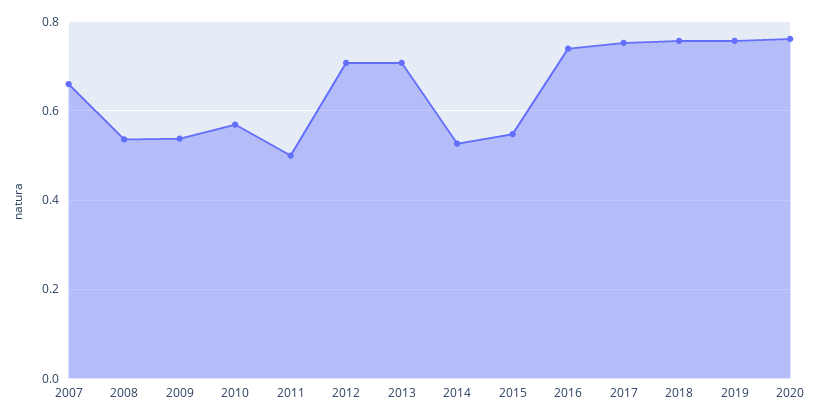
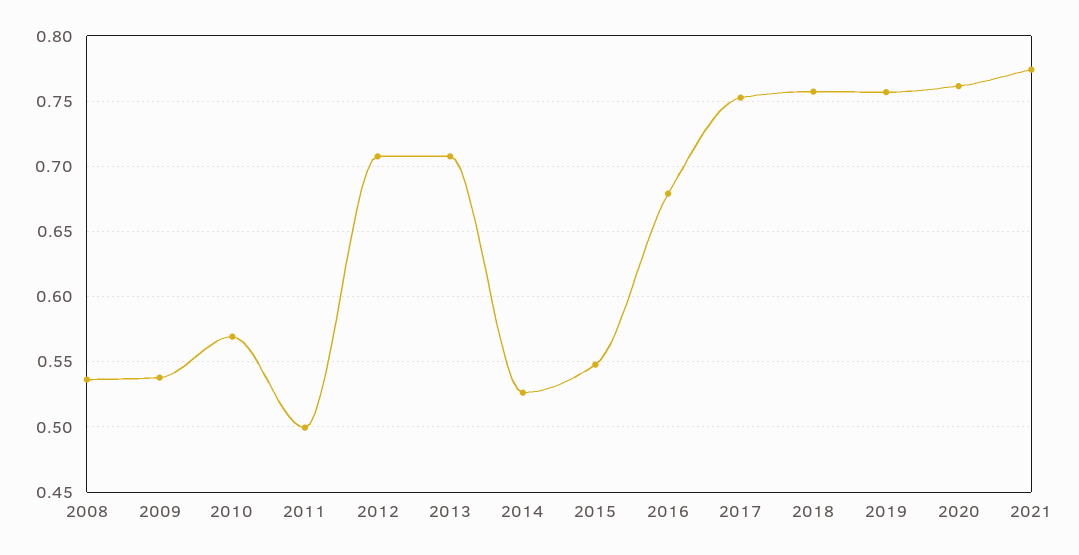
2007: 0.66 -> none
2016: 0.74 -> 0.68
2021: none -> 0.775

